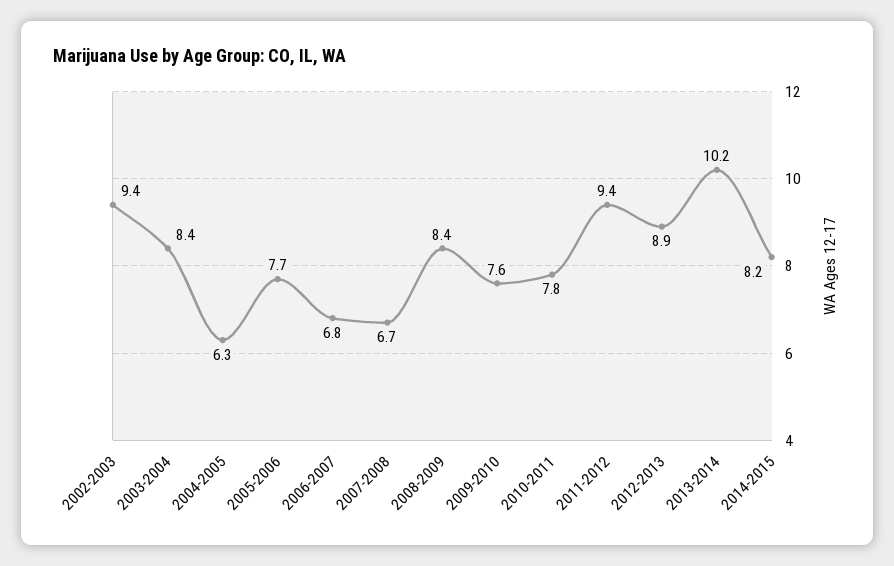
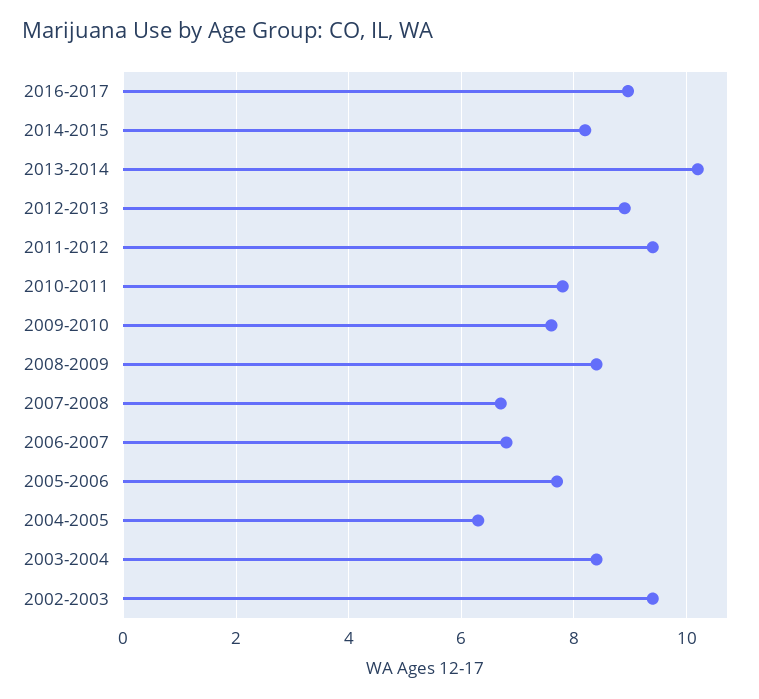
2016-2017: none -> 9

